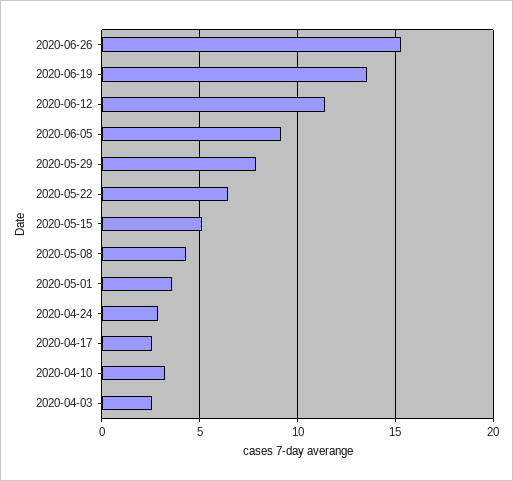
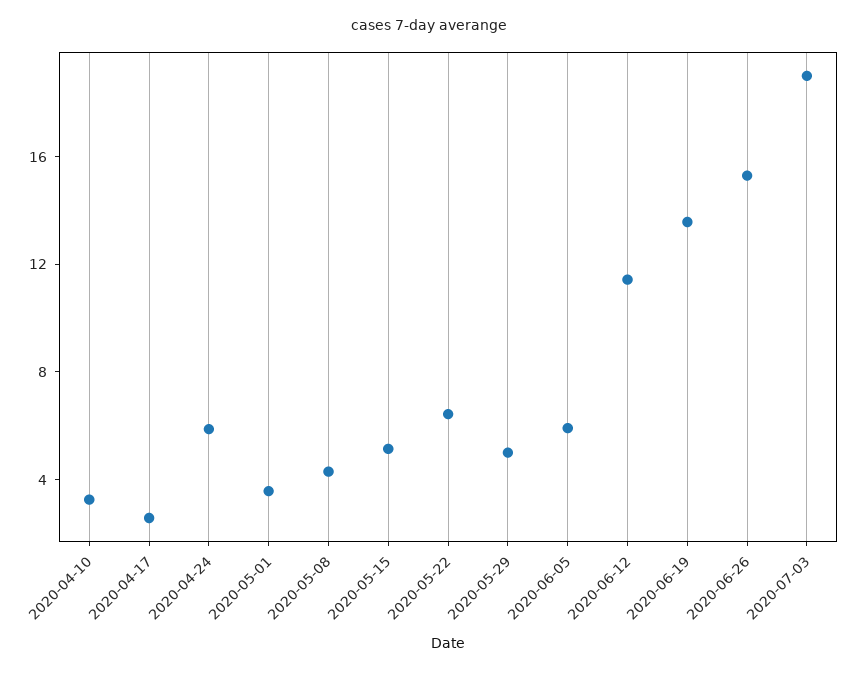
2020-06-05: 9 -> 6
2020-05-29: 8 -> 5
2020-04-24: 3 -> 6
2020-04-03: 2.5 -> none
2020-07-03: none -> 19

